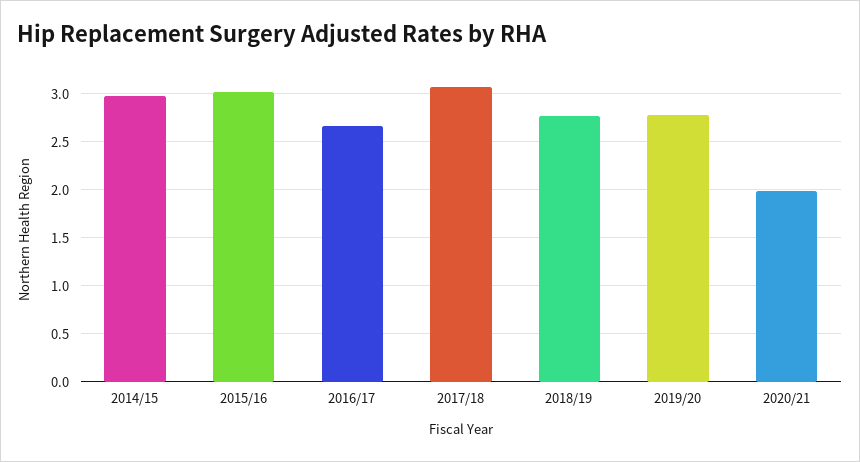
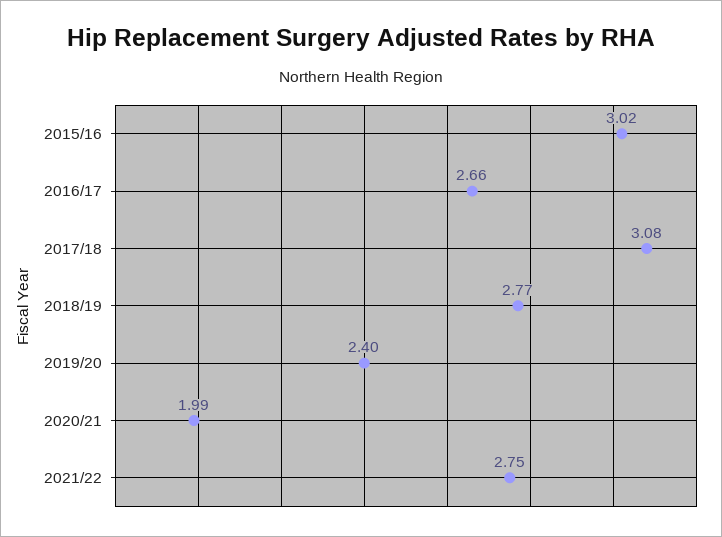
2014/15: 3 -> none
2019/20: 2.8 -> 2.4
2021/22: none -> 2.75

